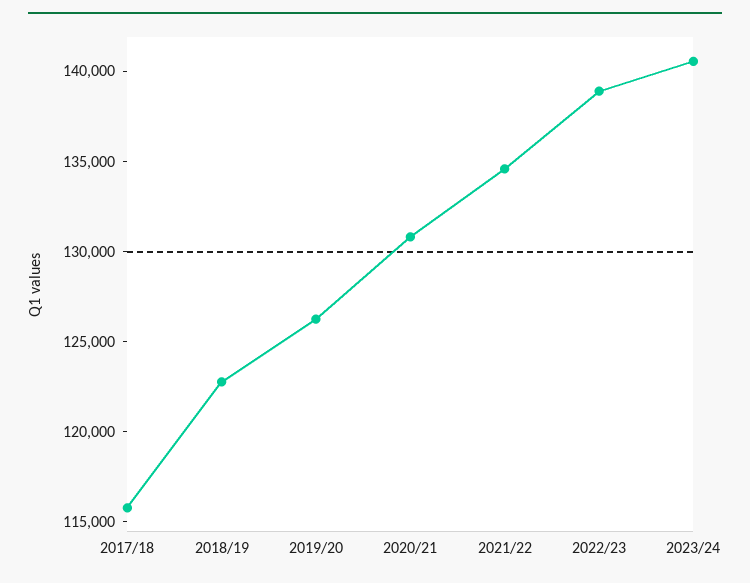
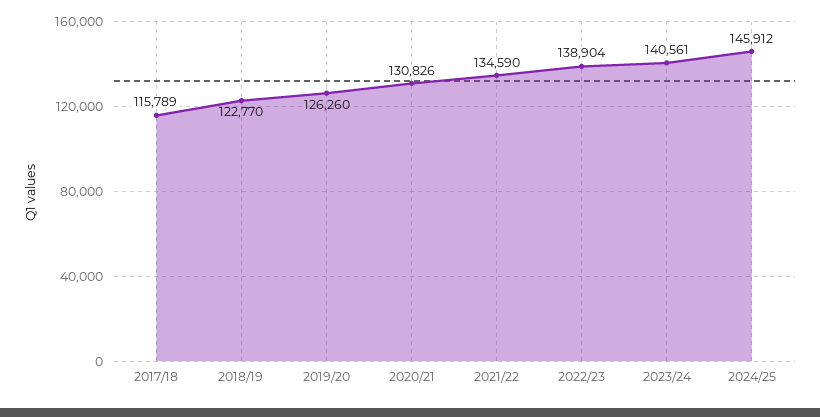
2024/25: none -> 145912

